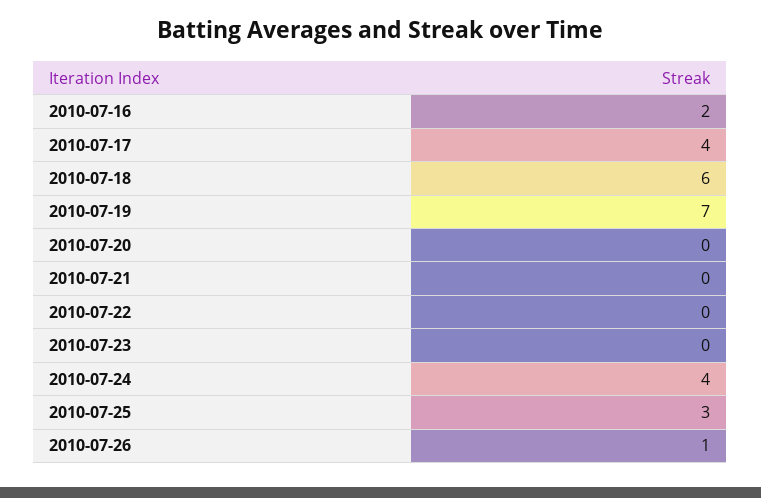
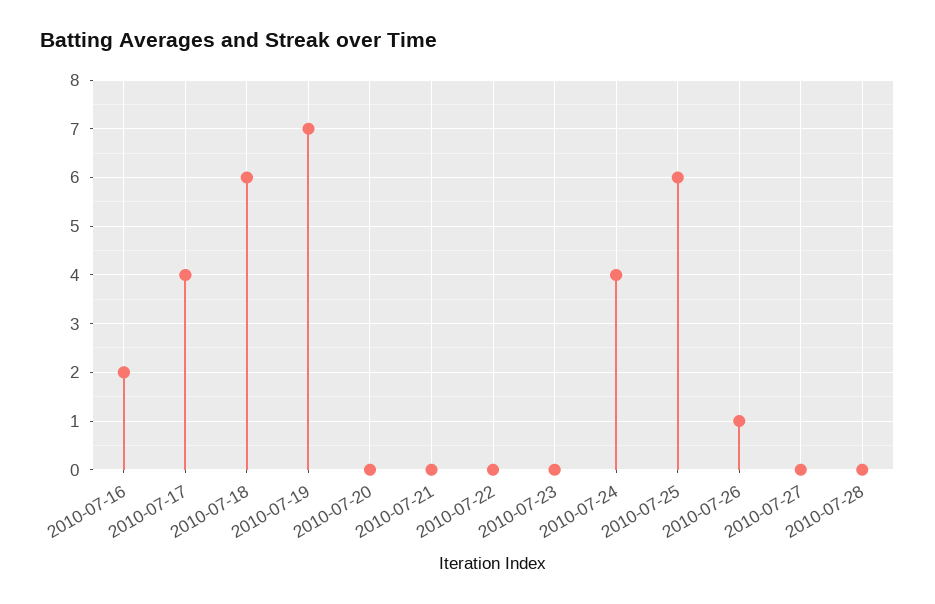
2010-07-25: 3 -> 6
2010-07-27: none -> 0
2010-07-28: none -> 0

